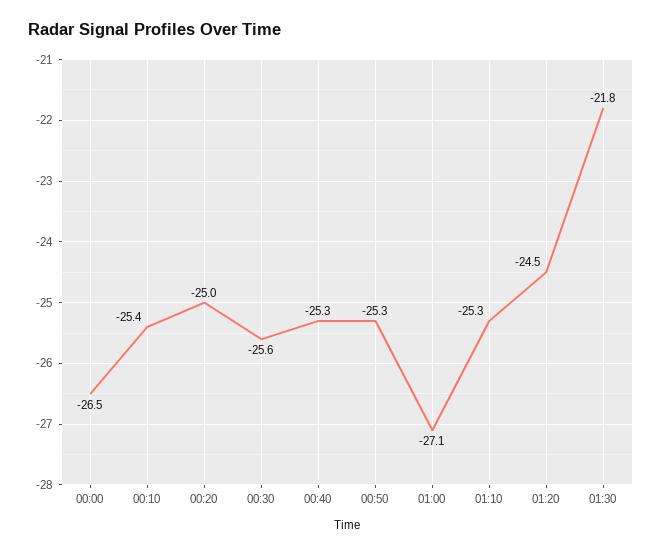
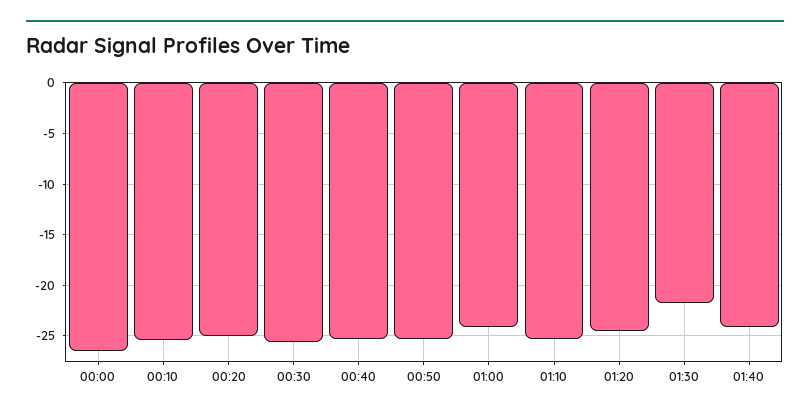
01:00: -27.1 -> -24
01:40: none -> -24

